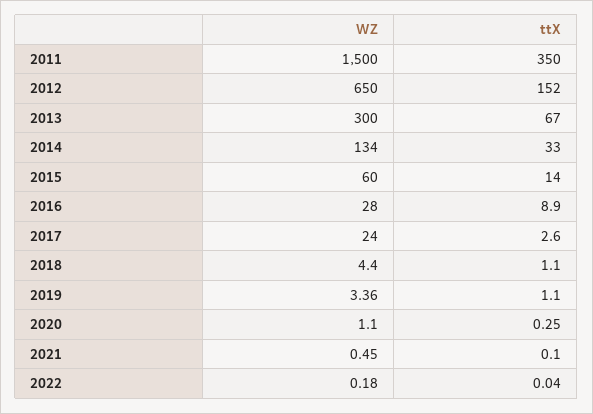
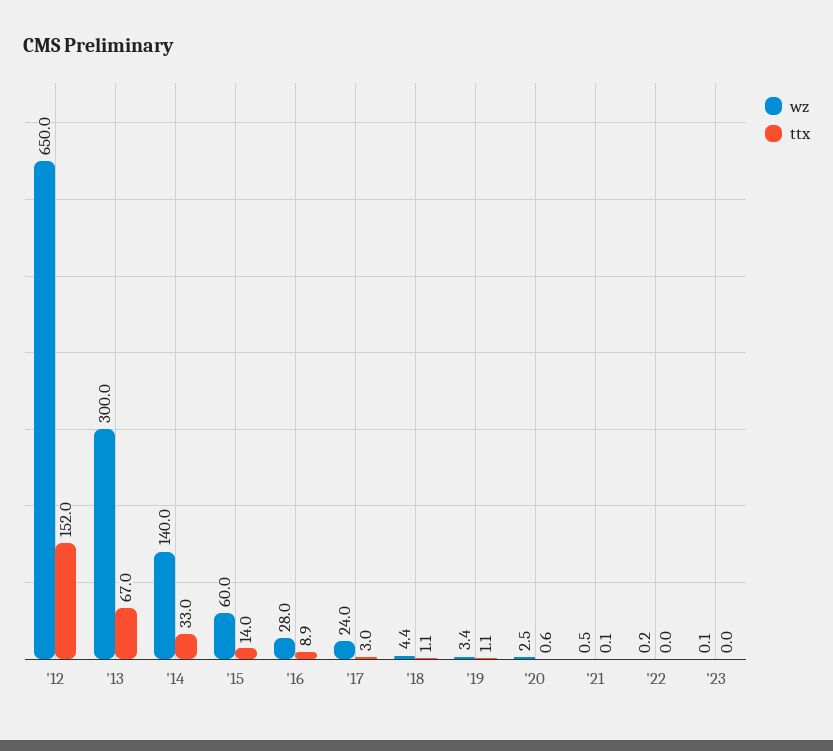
WZ, 2011: 1500 -> none
ttX, 2011: 350 -> none
WZ, 2014: 134 -> 140
ttX, 2017: 2.6 -> 3
WZ, 2020: 1.1 -> 2.5
ttX, 2020: 0.25 -> 0.6
WZ, '23: none -> 0.1
ttX, '23: none -> 0

